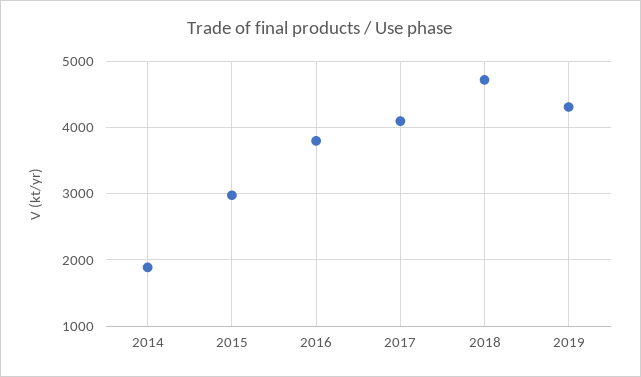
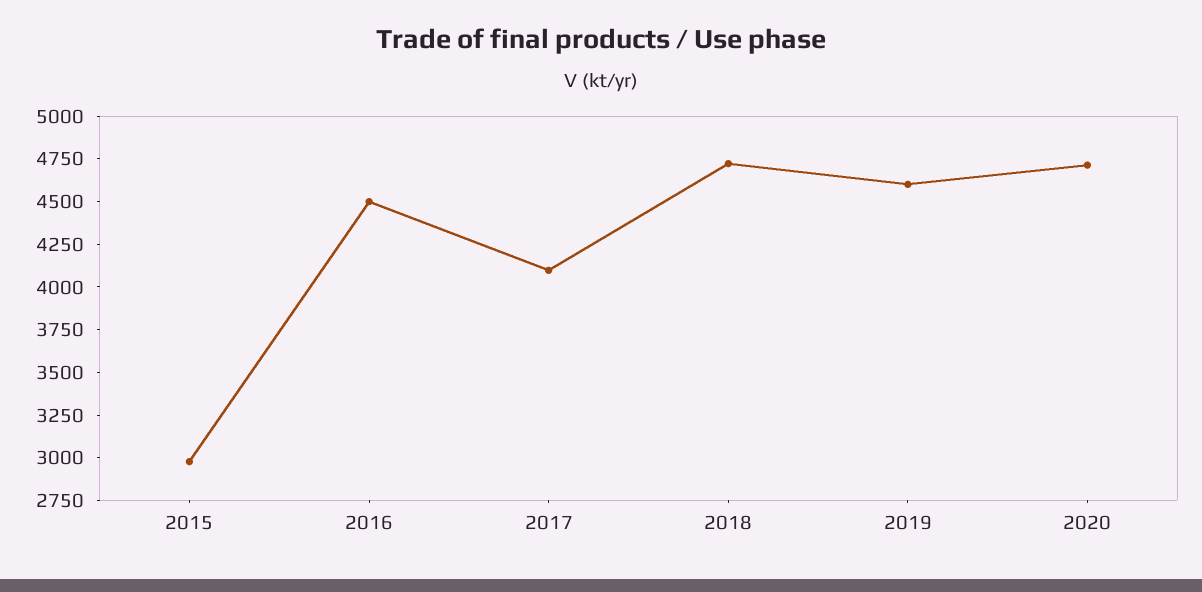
2014: 1900 -> none
2016: 3800 -> 4500
2019: 4300 -> 4600
2020: none -> 4700

